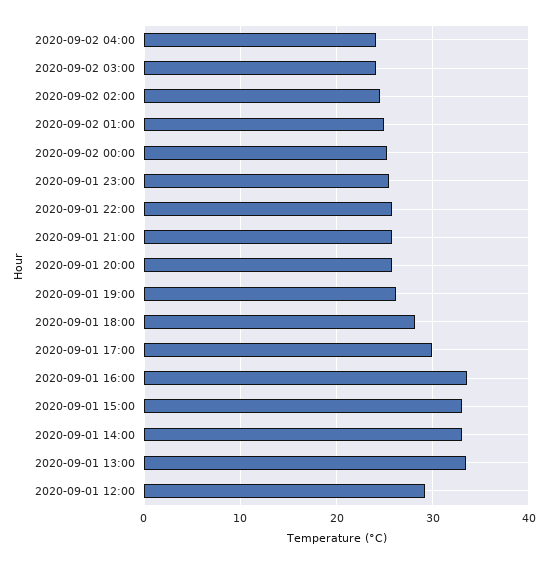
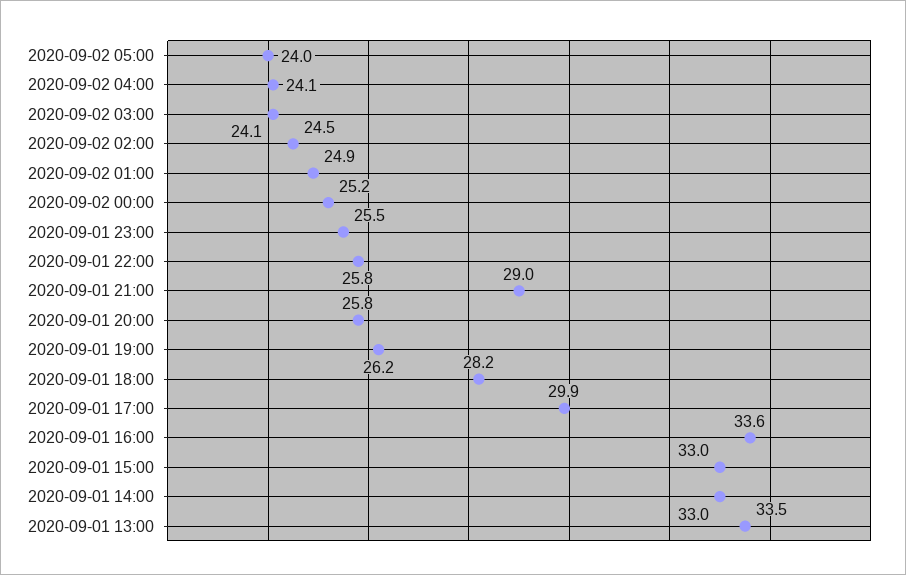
2020-09-01 21:00: 26 -> 29
2020-09-01 12:00: 29 -> none
2020-09-02 05:00: none -> 24

